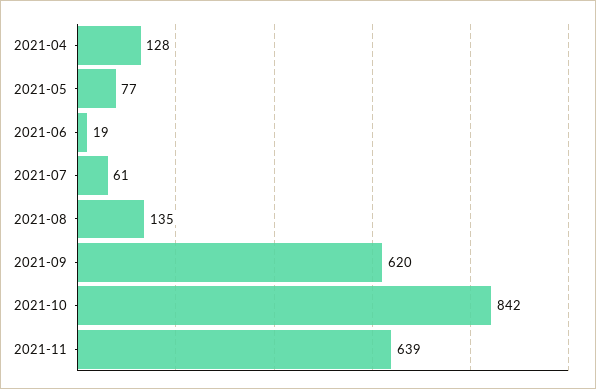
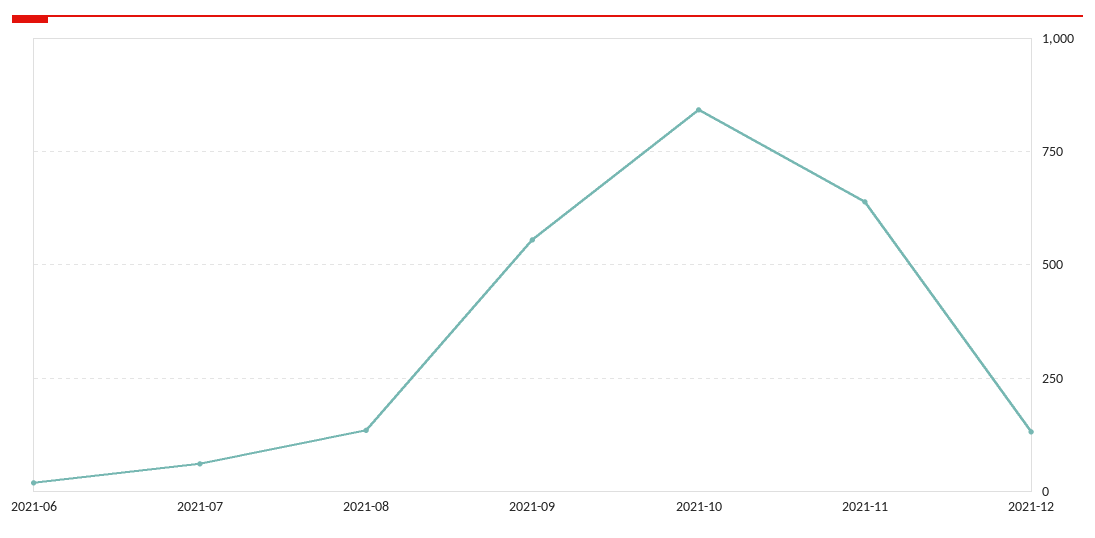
2021-04: 128 -> none
2021-05: 77 -> none
2021-09: 620 -> 550
2021-12: none -> 125

